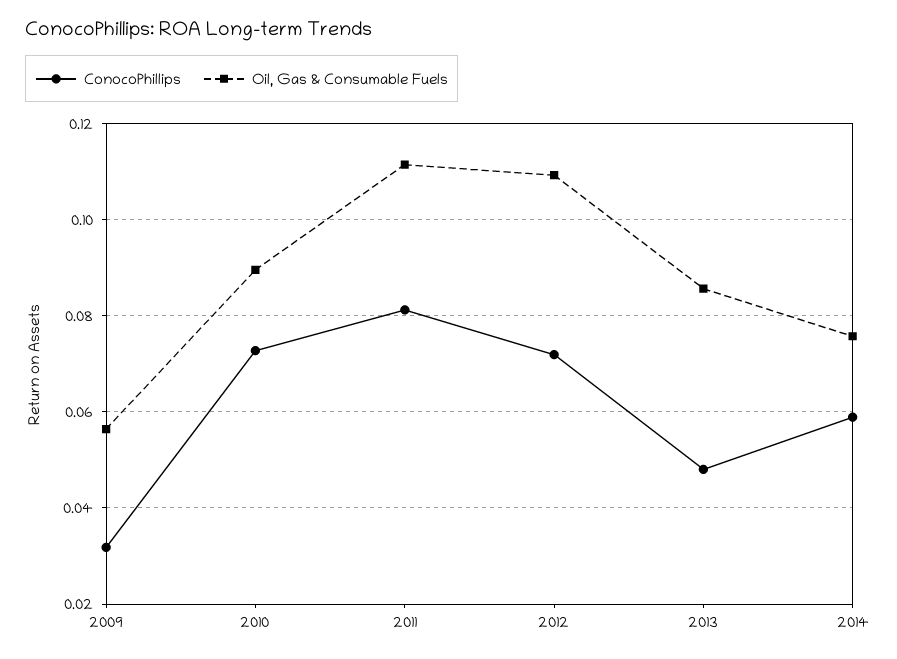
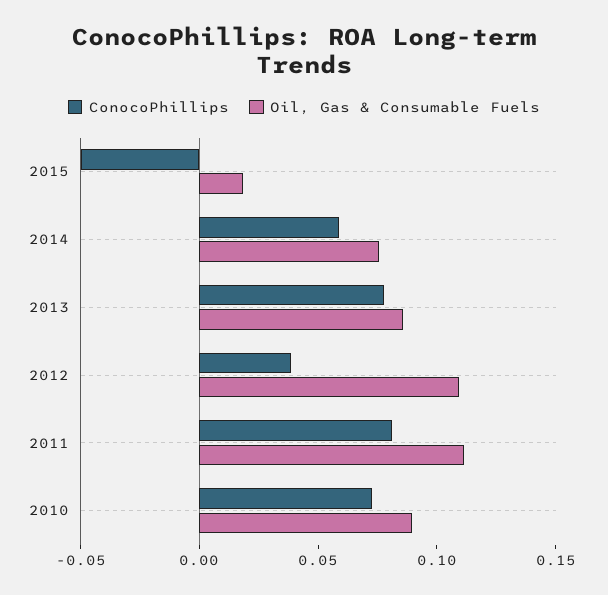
ConocoPhillips, 2009: 0.032 -> none
Oil, Gas & Consumable Fuels, 2009: 0.056 -> none
ConocoPhillips, 2012: 0.072 -> 0.04
ConocoPhillips, 2013: 0.048 -> 0.08
ConocoPhillips, 2015: none -> -0.05
Oil, Gas & Consumable Fuels, 2015: none -> 0.02

